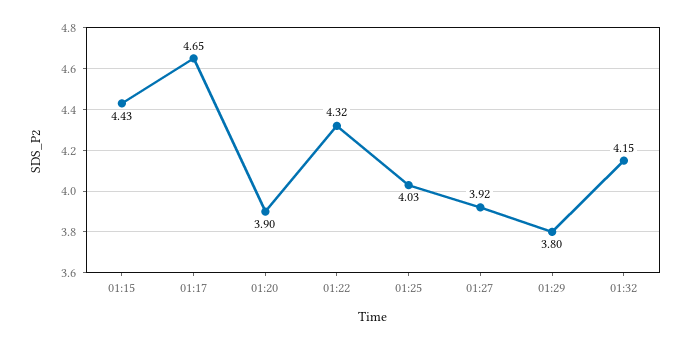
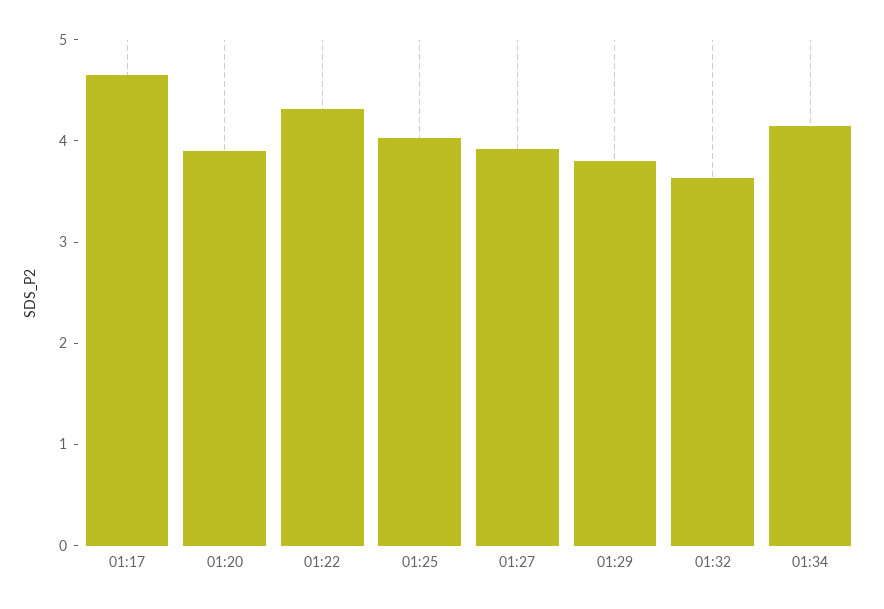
01:15: 4.43 -> none
01:32: 4.15 -> 3.6
01:34: none -> 4.2

